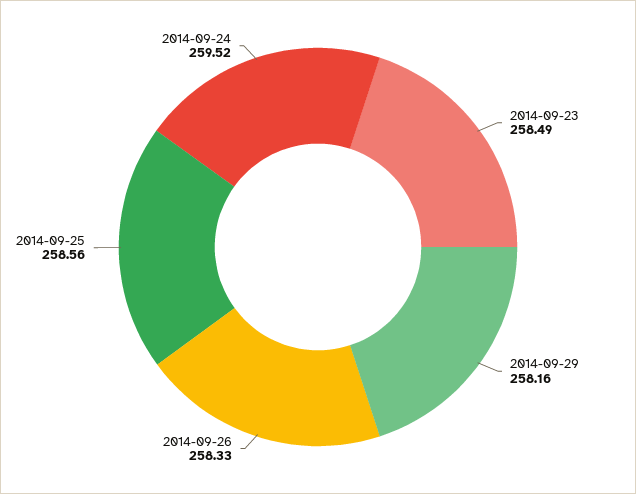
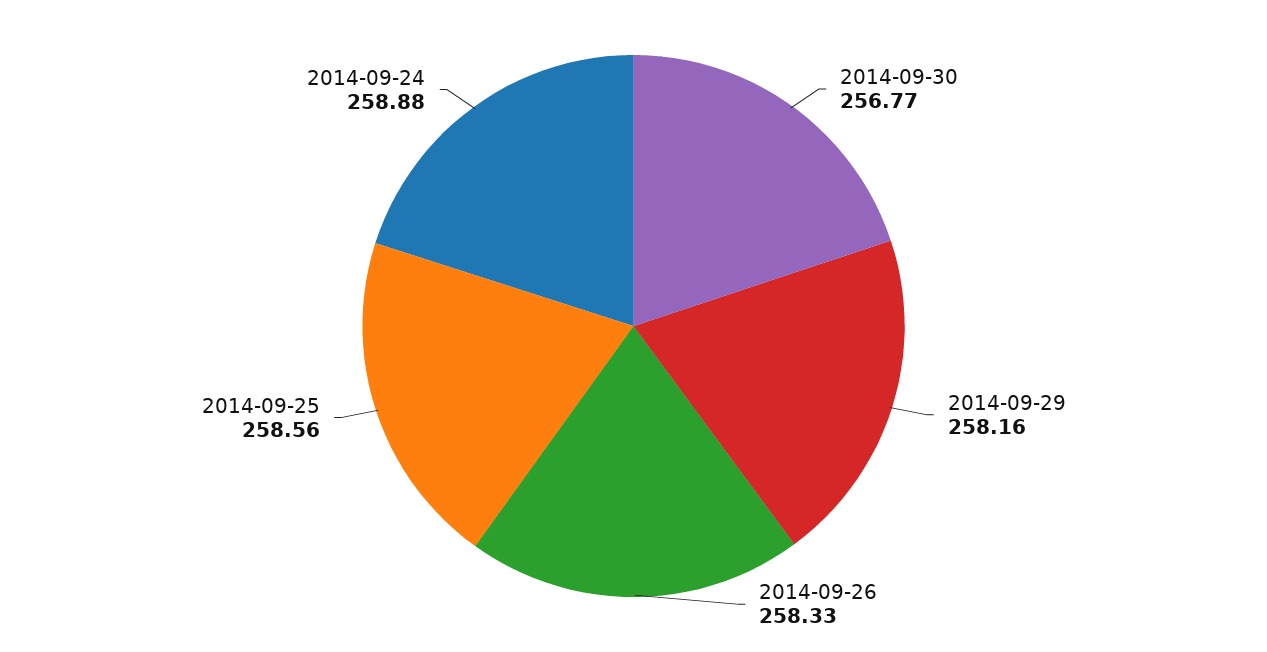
2014-09-23: 258.49 -> none
2014-09-24: 259.52 -> 258.88
2014-09-30: none -> 256.77

